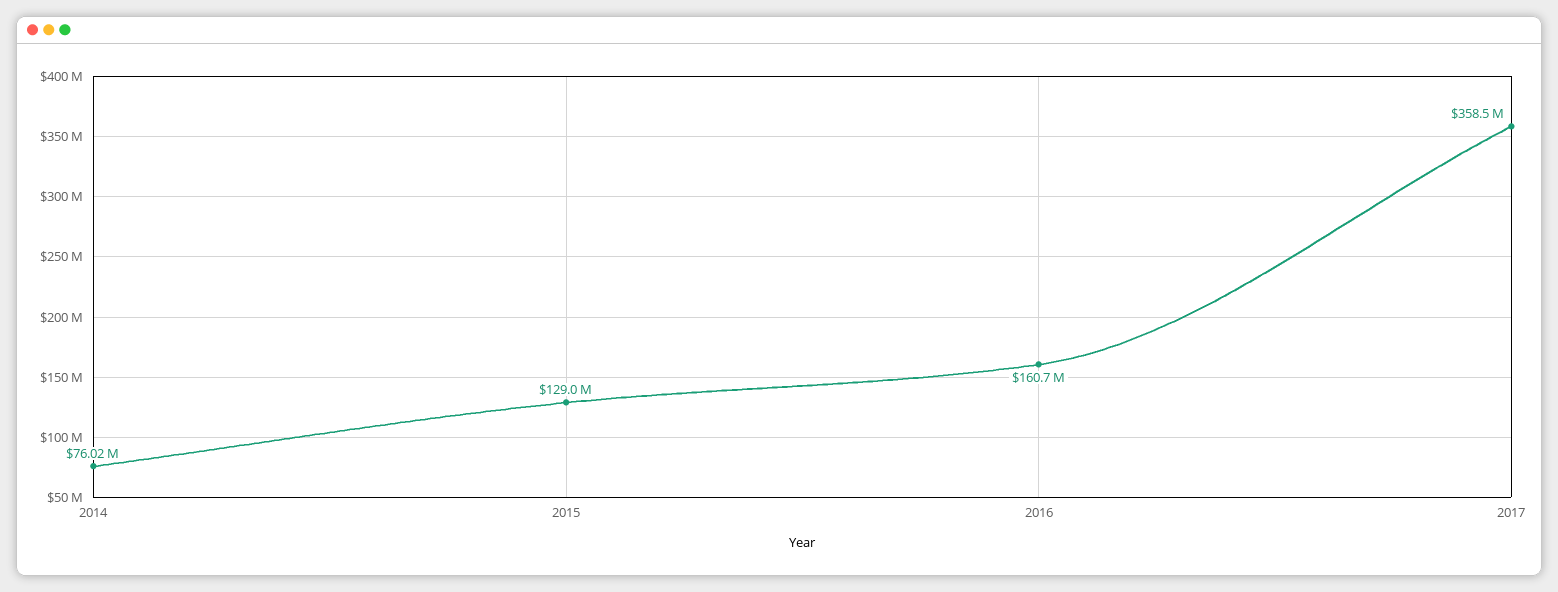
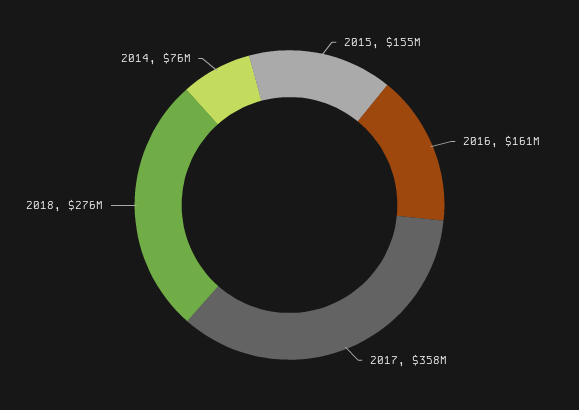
2015: 129000000 -> 155000000
2018: none -> 276000000

